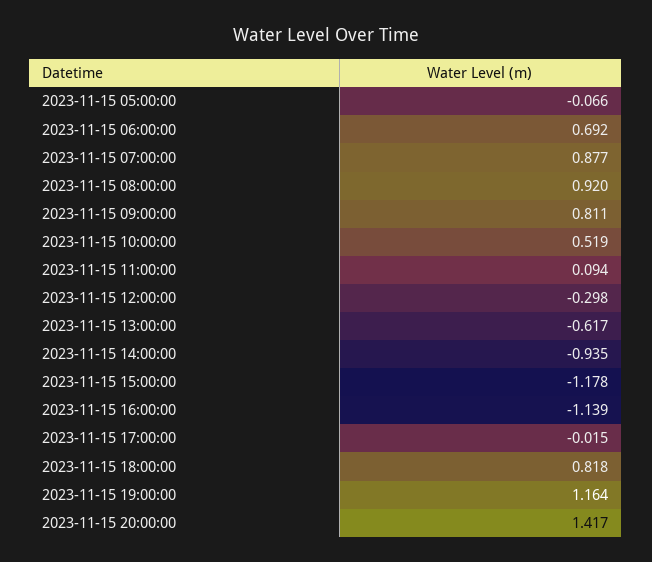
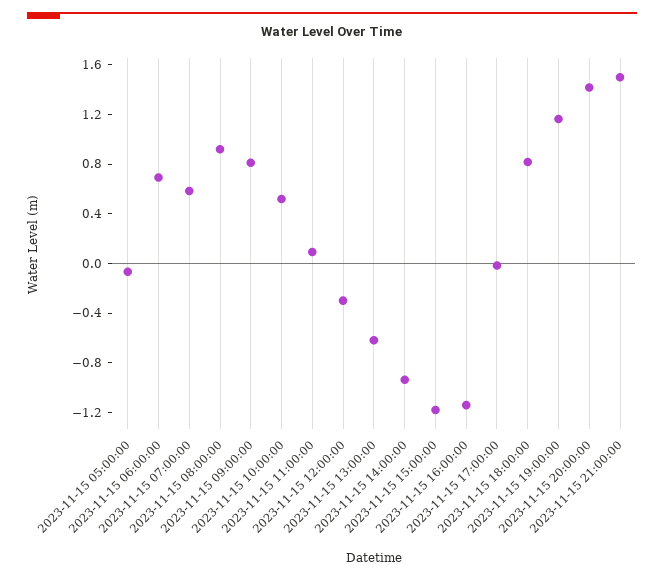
2023-11-15 07:00:00: 0.877 -> 0.6
2023-11-15 21:00:00: none -> 1.5

